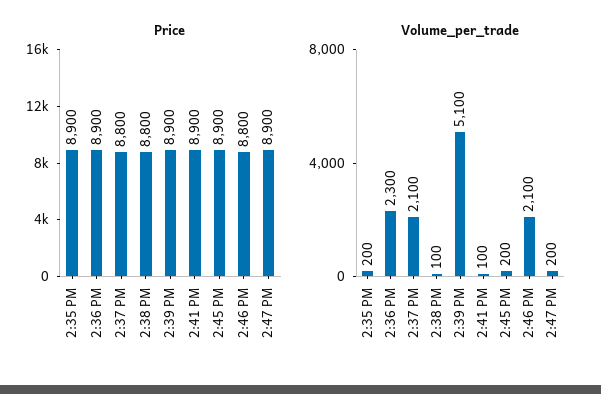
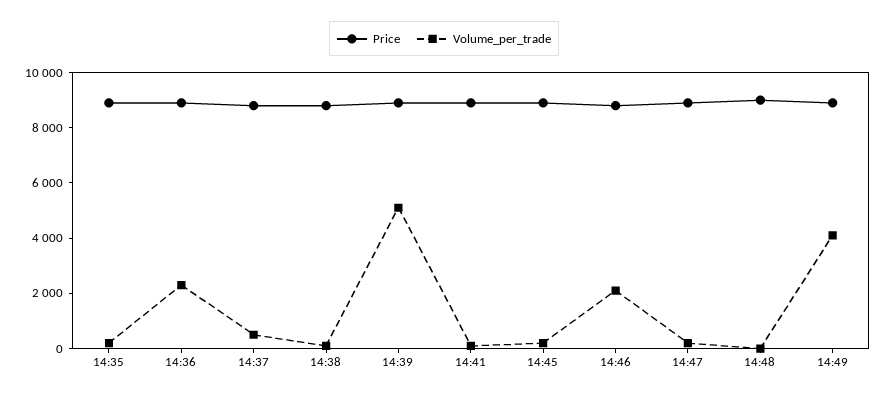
Volume_per_trade, 2:37 PM: 2100 -> 500
Price, 14:48: none -> 9000
Volume_per_trade, 14:48: none -> 0
Price, 14:49: none -> 9000
Volume_per_trade, 14:49: none -> 4000

